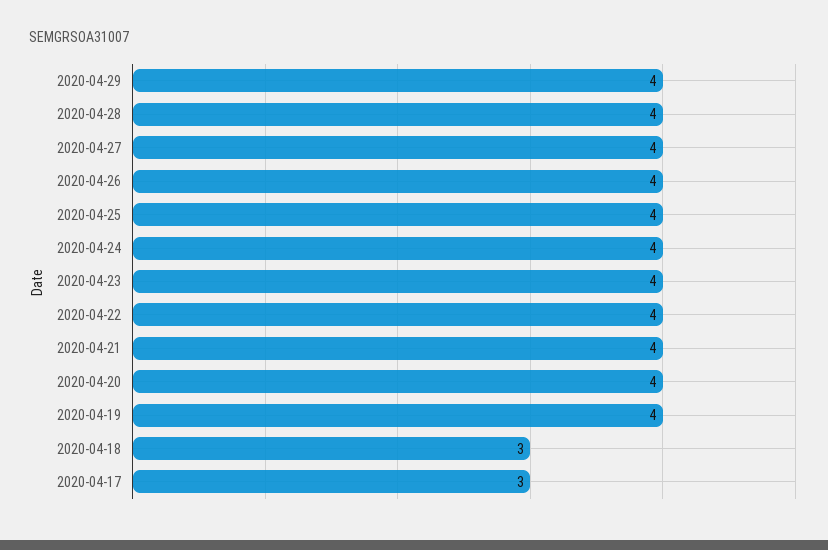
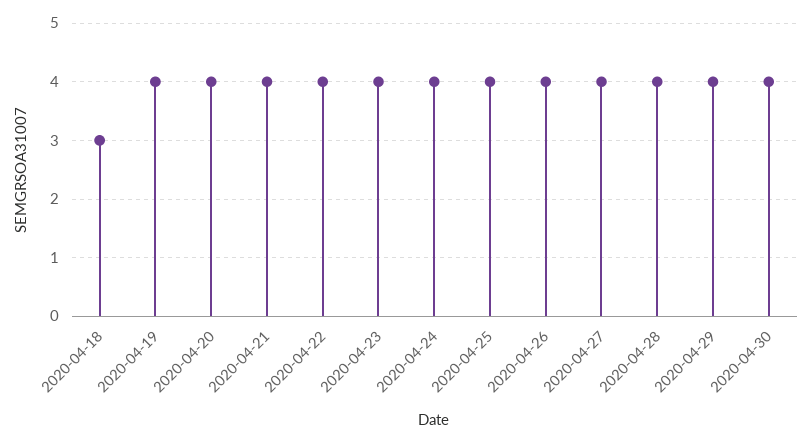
2020-04-17: 3 -> none
2020-04-30: none -> 4

